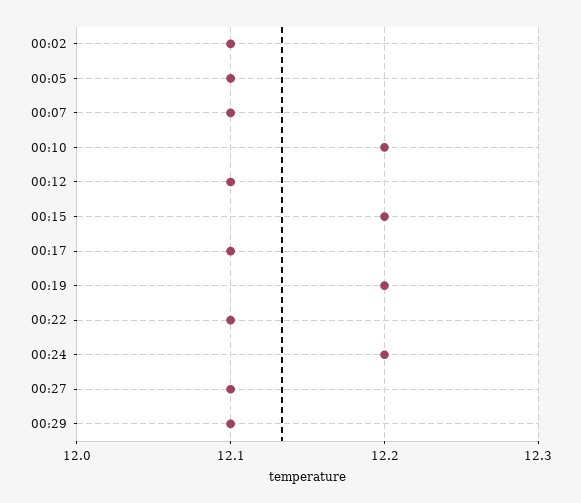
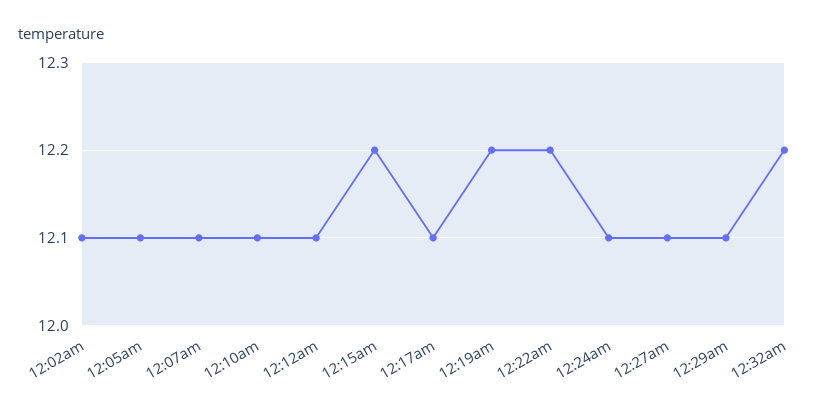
00:10: 12.2 -> 12.1
00:22: 12.1 -> 12.2
00:24: 12.2 -> 12.1
12:32am: none -> 12.2

